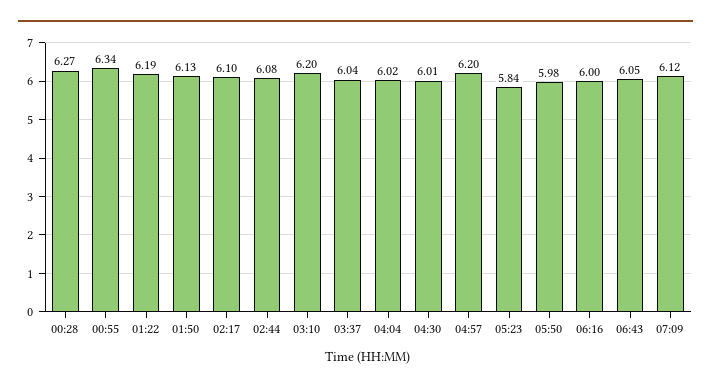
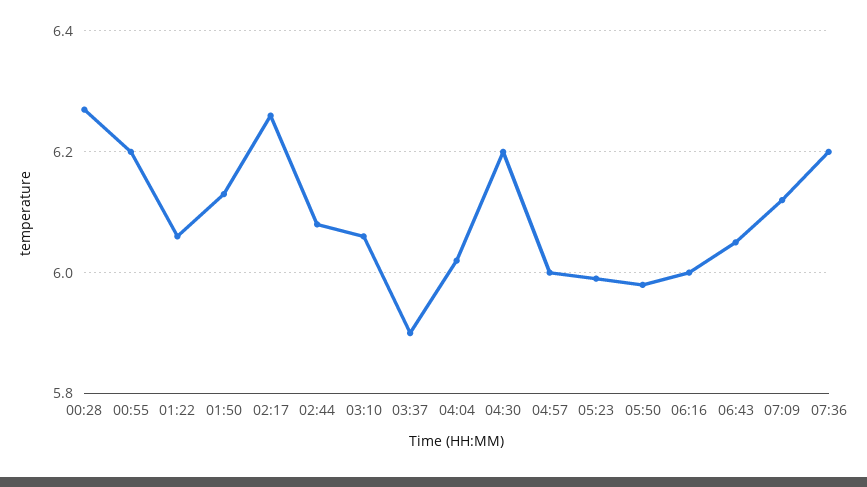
00:55: 6.34 -> 6.2
01:22: 6.19 -> 6.05
02:17: 6.1 -> 6.25
03:10: 6.2 -> 6.05
03:37: 6.04 -> 5.9
04:30: 6.01 -> 6.2
04:57: 6.2 -> 6
05:23: 5.84 -> 6
07:36: none -> 6.2

